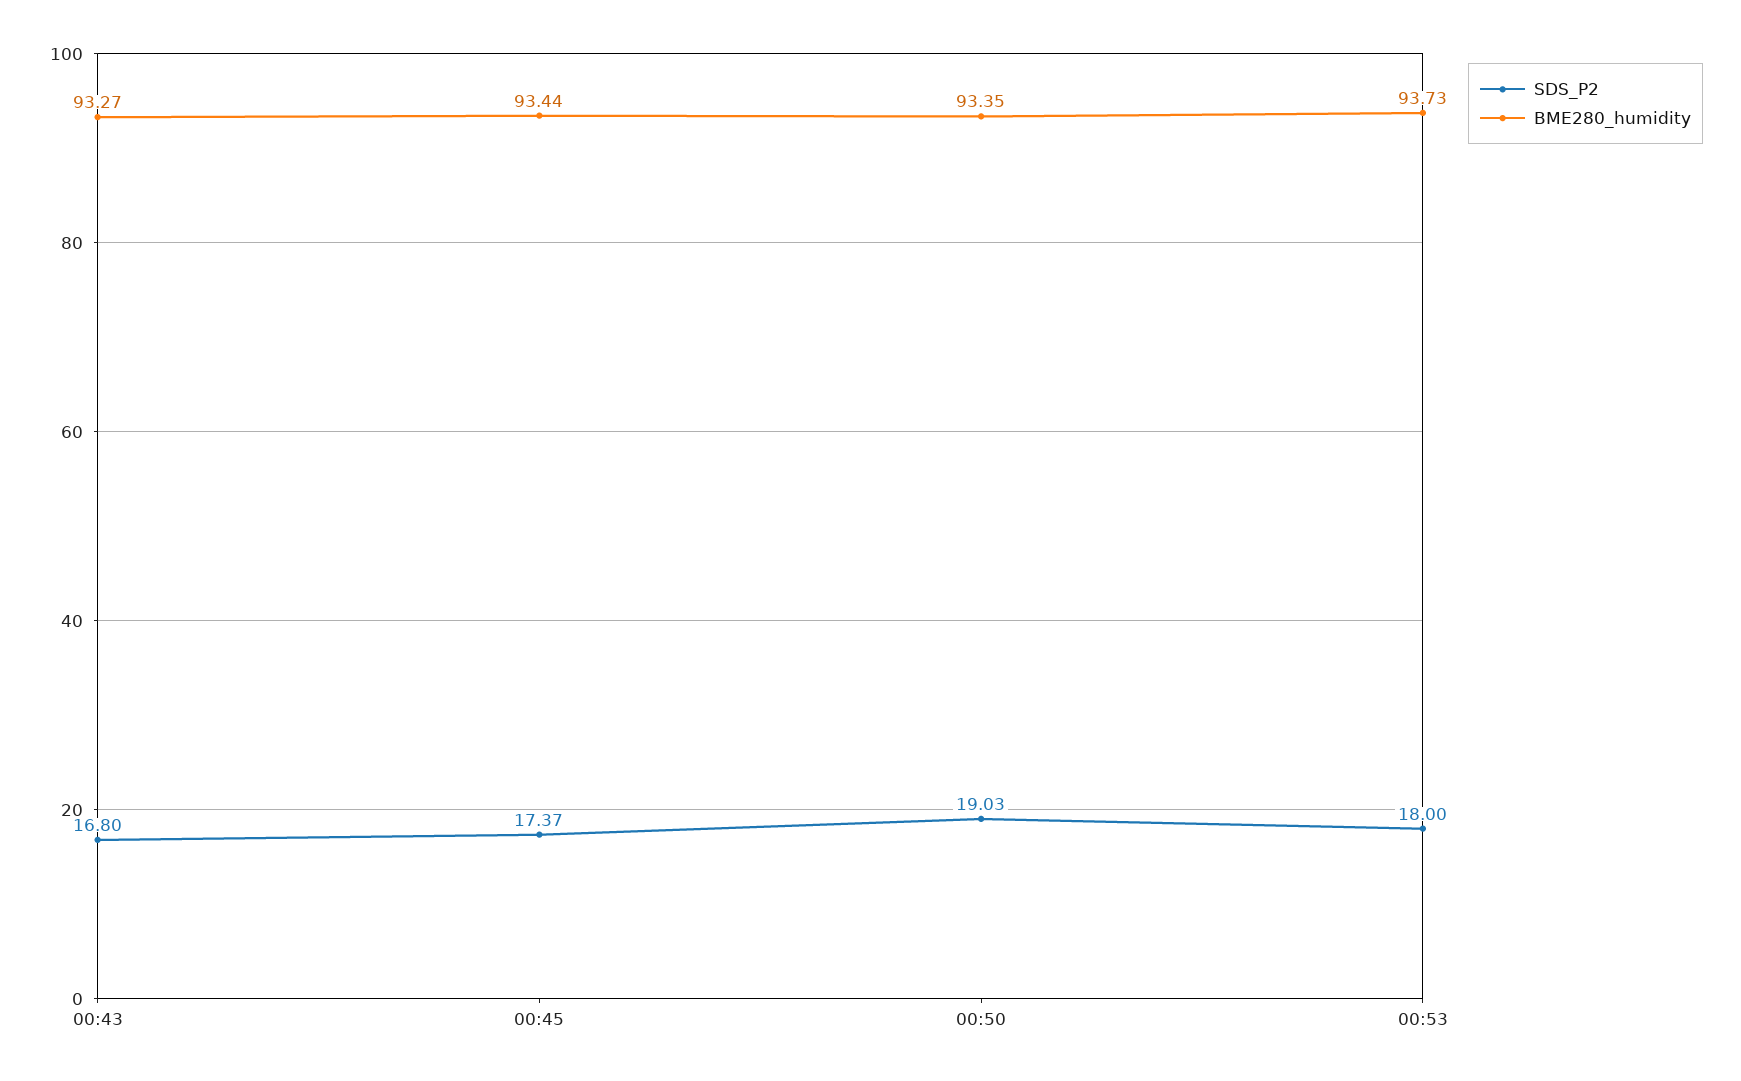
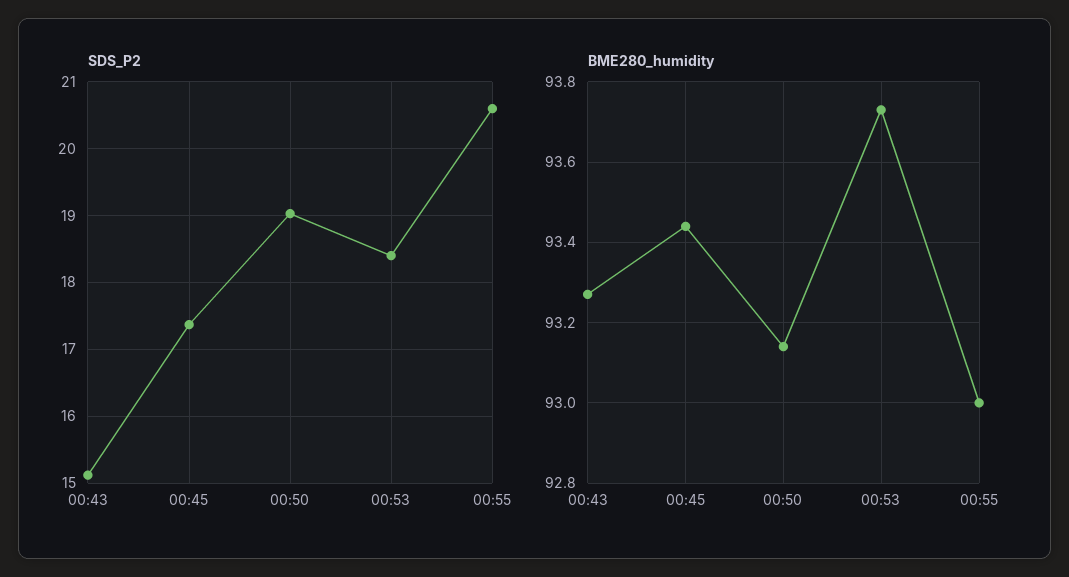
SDS_P2, 00:43: 16.8 -> 15.1
BME280_humidity, 00:50: 93.35 -> 93.15
SDS_P2, 00:53: 18 -> 18.4
SDS_P2, 00:55: none -> 20.6
BME280_humidity, 00:55: none -> 93

